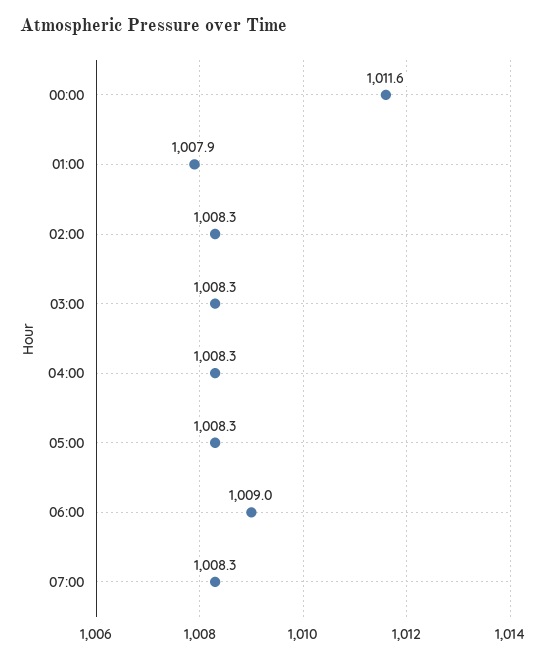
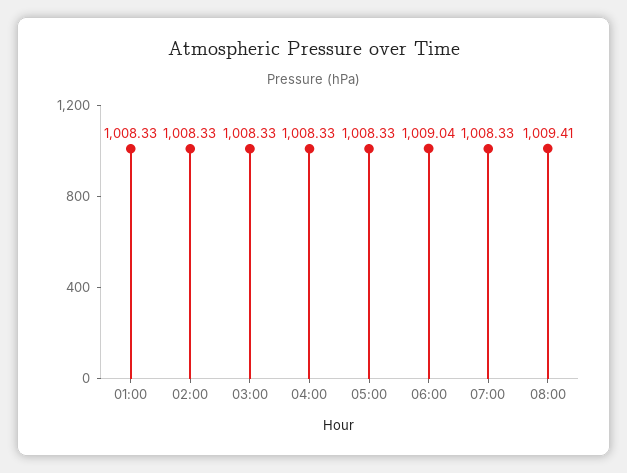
00:00: 1011.6 -> none
01:00: 1007.9 -> 1008.33
08:00: none -> 1009.41

